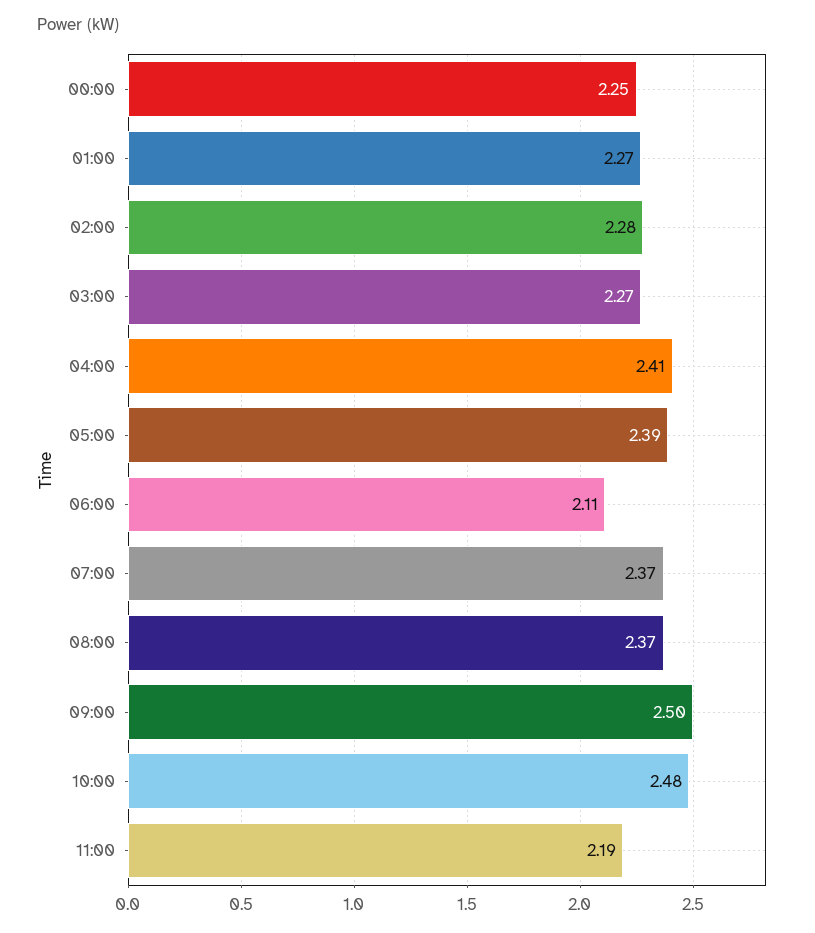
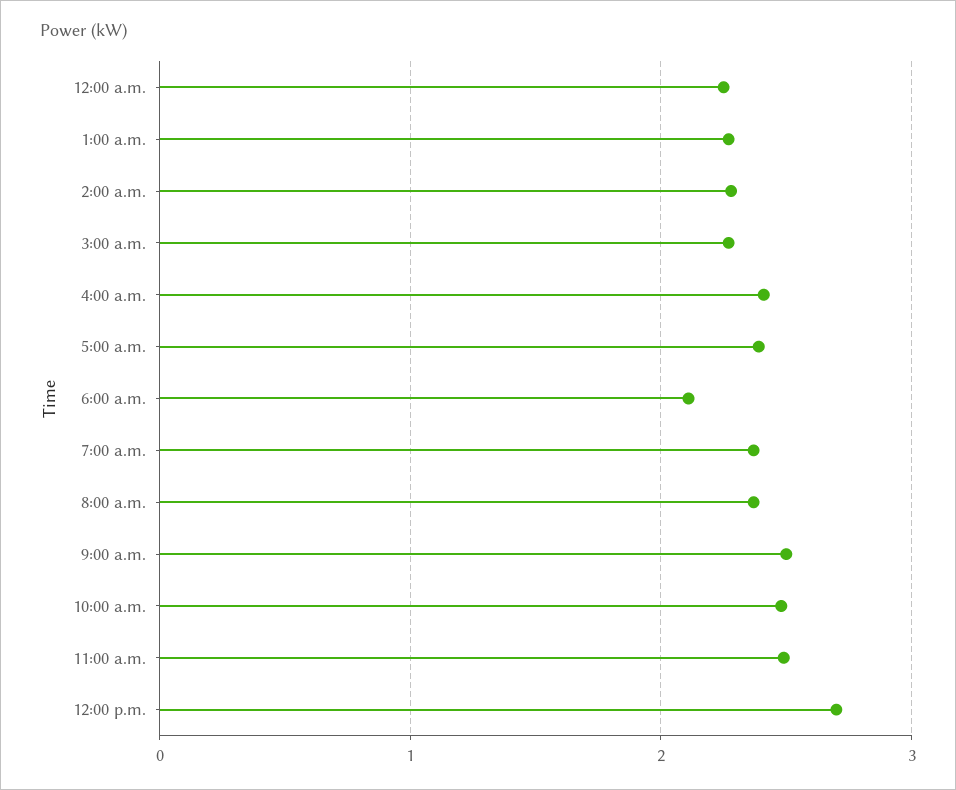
11:00: 2.19 -> 2.5
12:00 p.m.: none -> 2.7

